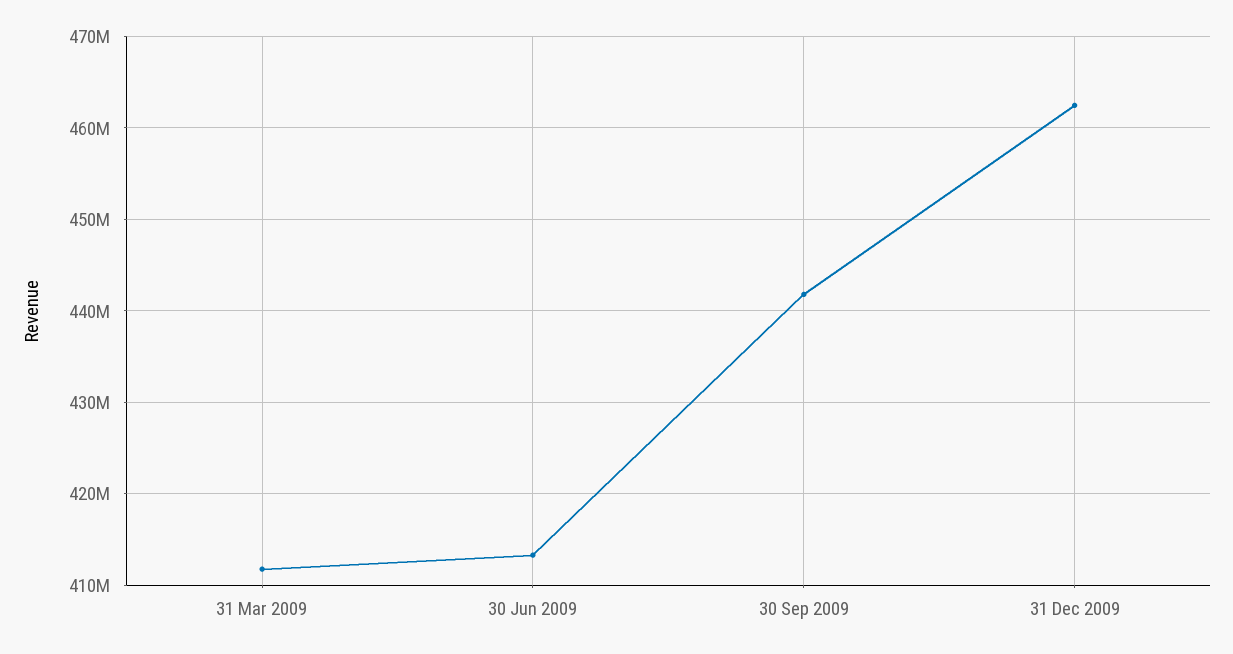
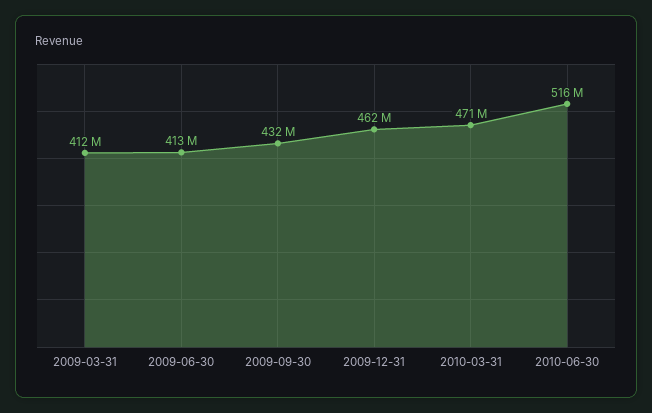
30 Sep 2009: 442000000 -> 432000000
2010-03-31: none -> 471000000
2010-06-30: none -> 516000000

